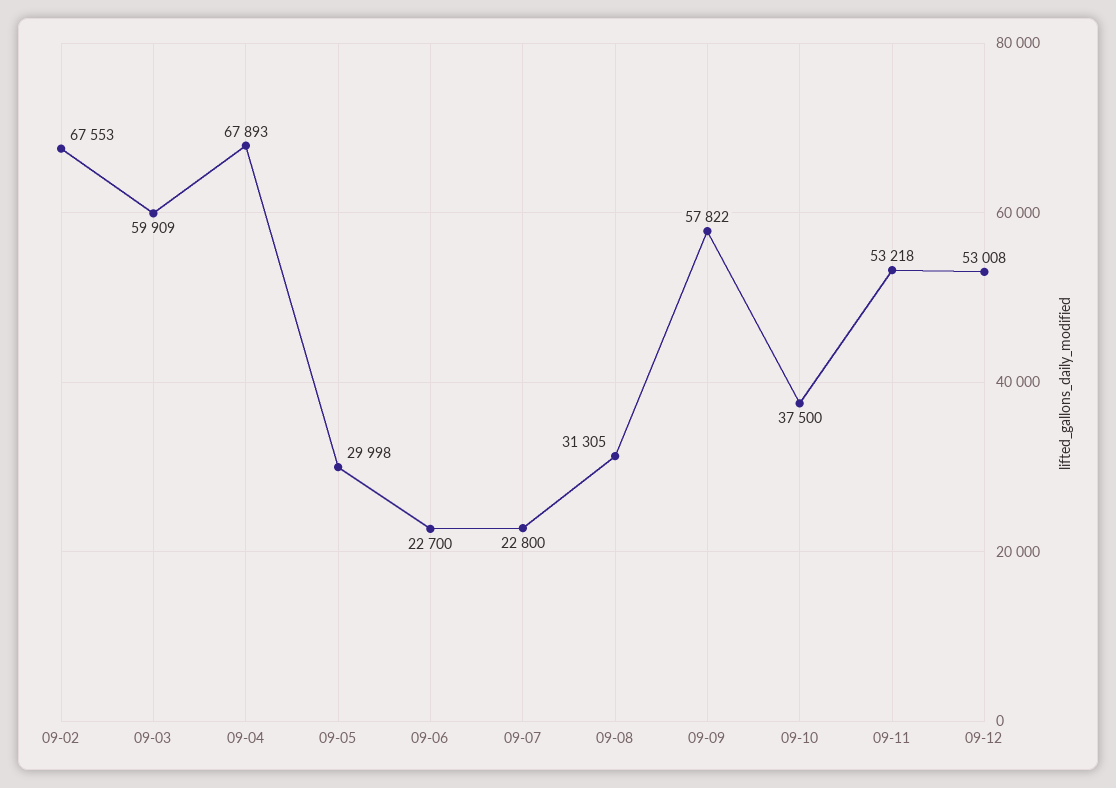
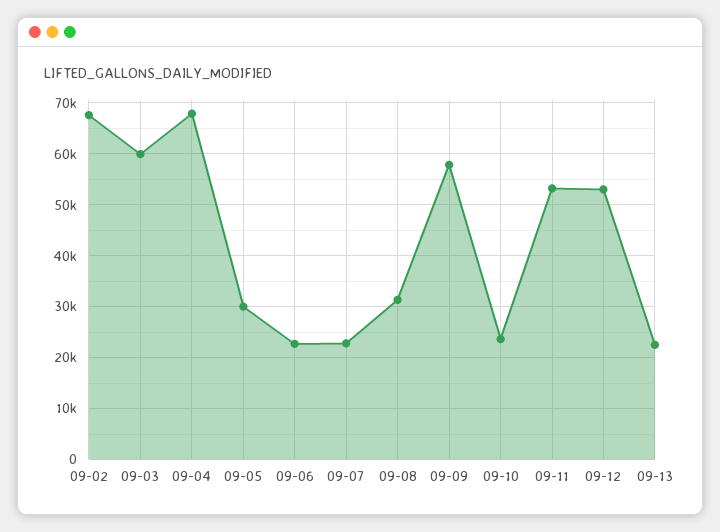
09-10: 37500 -> 24000
09-13: none -> 22000

